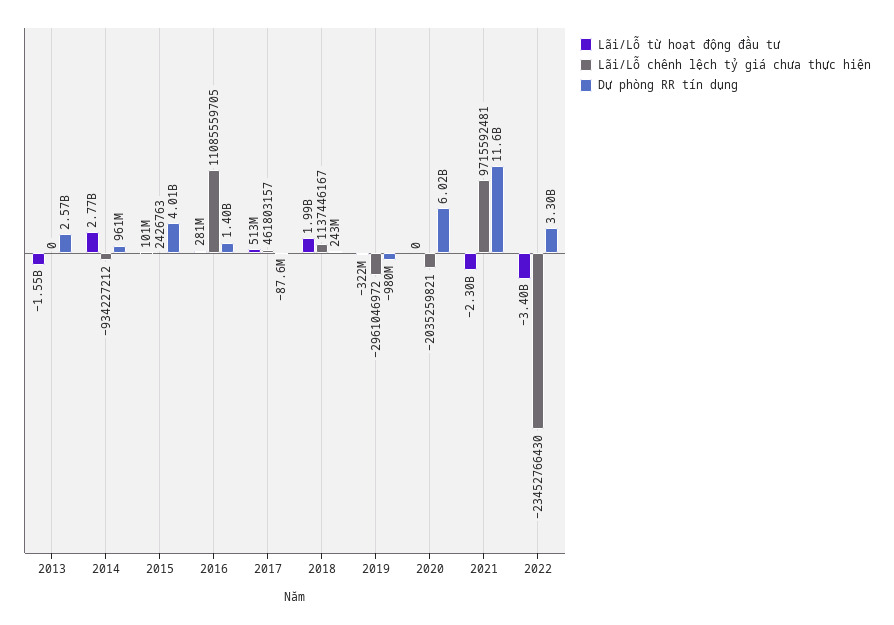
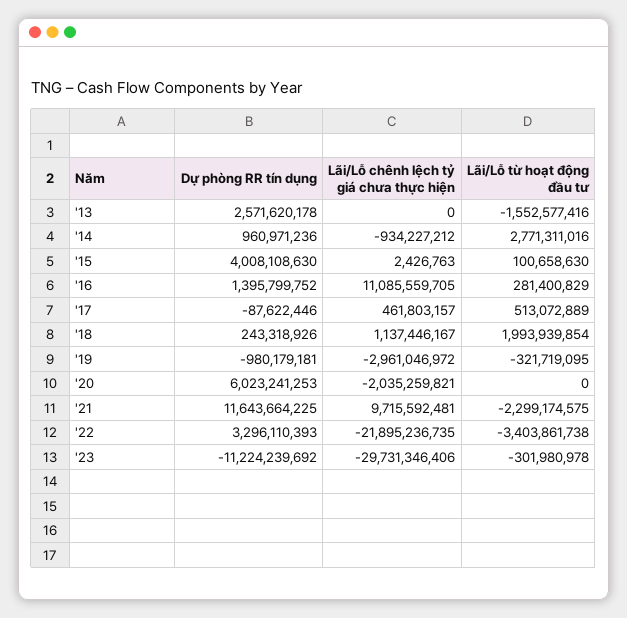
Lãi/Lỗ chênh lệch tỷ giá chưa thực hiện, 2022: -23452766430 -> -21895236735
Dự phòng RR tín dụng, '23: none -> -11224239692
Lãi/Lỗ chênh lệch tỷ giá chưa thực hiện, '23: none -> -29731346406
Lãi/Lỗ từ hoạt động đầu tư, '23: none -> -301980978

